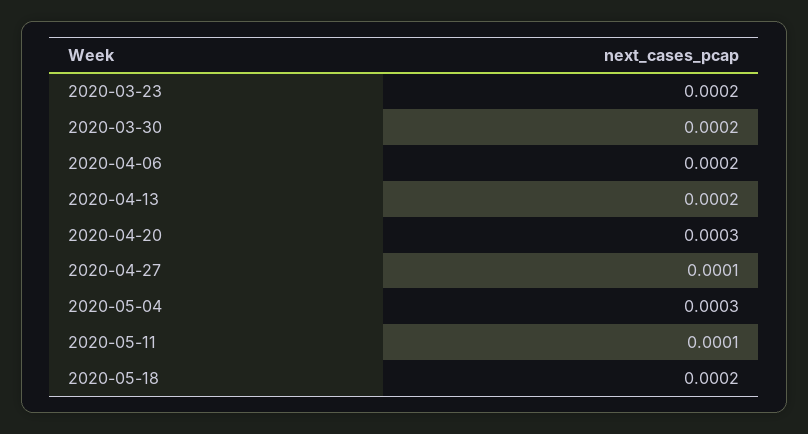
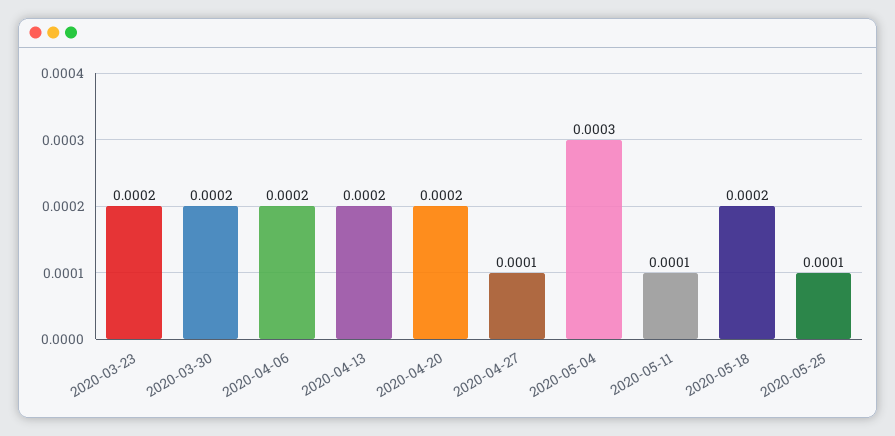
2020-04-20: 0.0003 -> 0.0002
2020-05-25: none -> 0.0001

